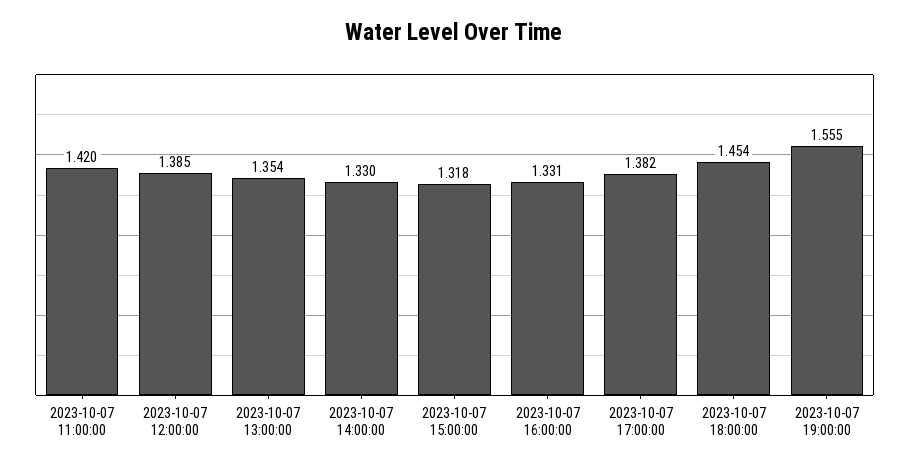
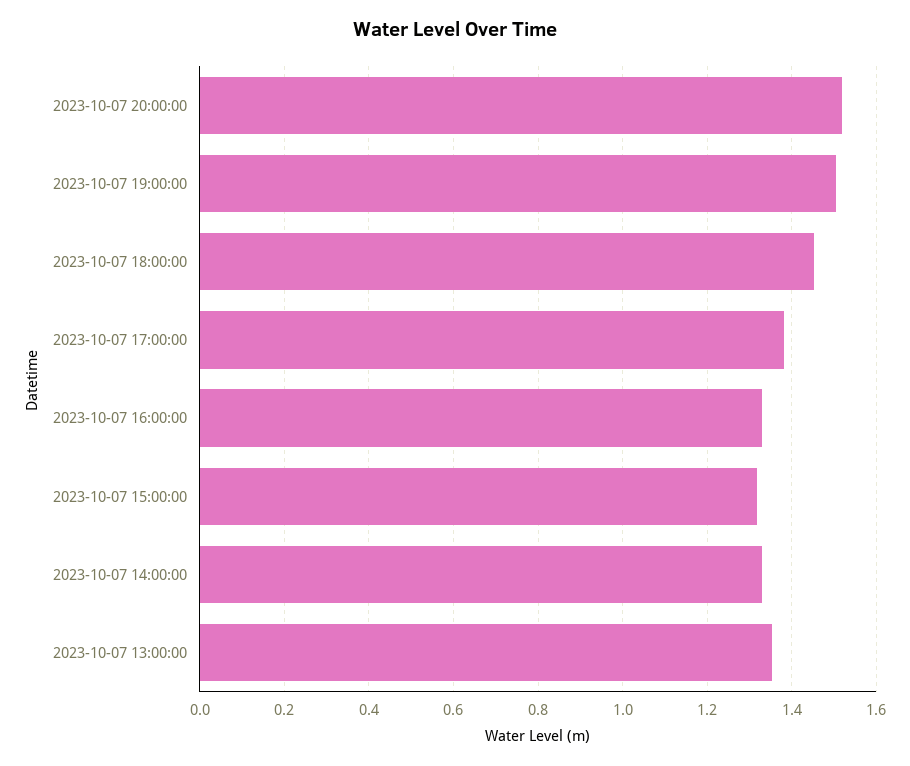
2023-10-07 11:00:00: 1.42 -> none
2023-10-07 12:00:00: 1.385 -> none
2023-10-07 19:00:00: 1.555 -> 1.5
2023-10-07 20:00:00: none -> 1.52

